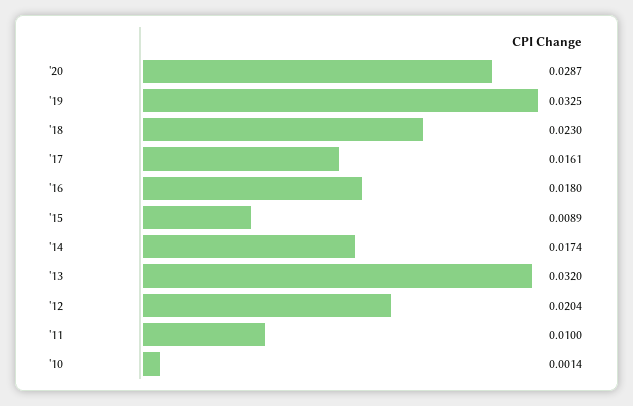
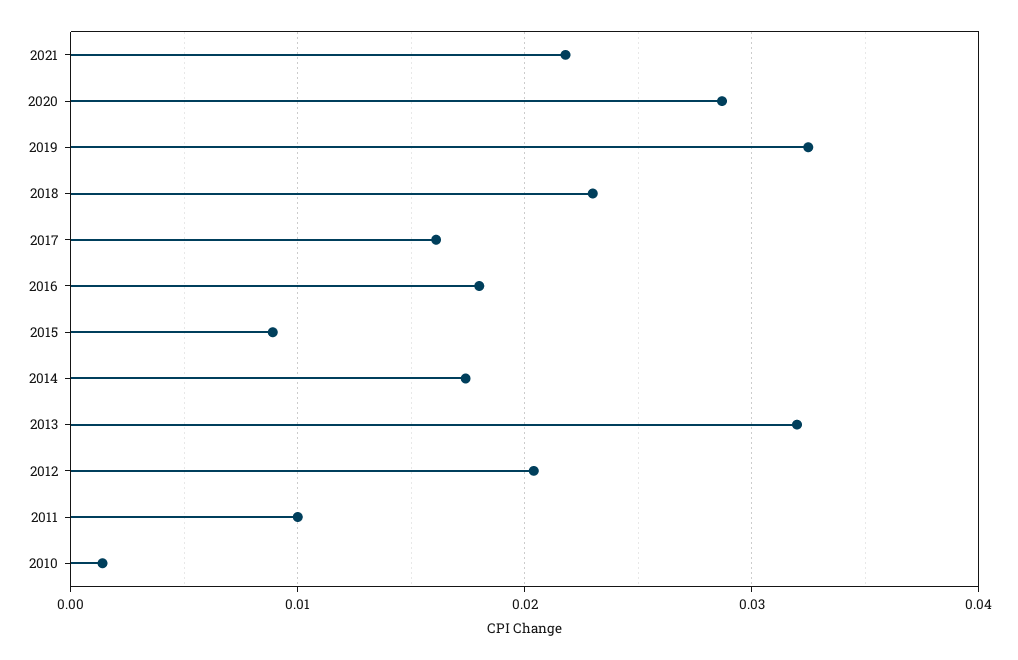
2021: none -> 0.022

